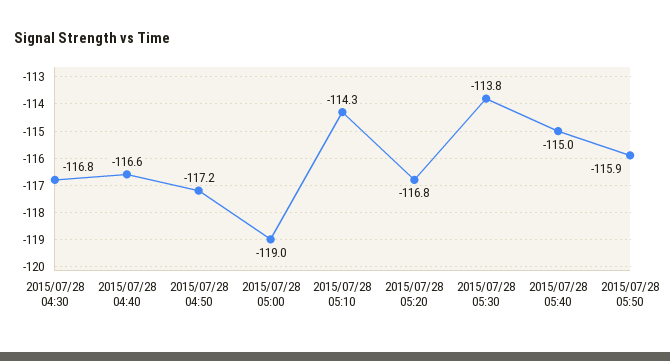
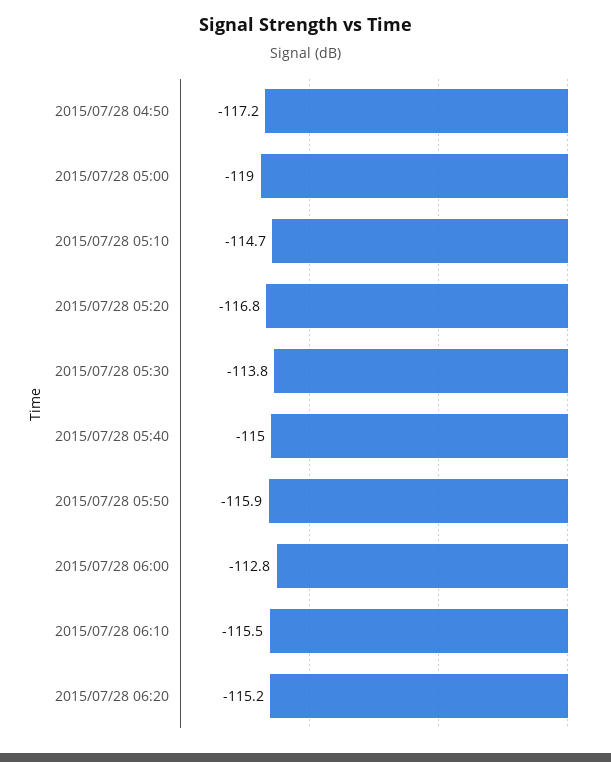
2015/07/28 04:30: -116.8 -> none
2015/07/28 04:40: -116.6 -> none
2015/07/28 05:10: -114.3 -> -114.7
2015/07/28 06:00: none -> -112.8
2015/07/28 06:10: none -> -115.5
2015/07/28 06:20: none -> -115.2

